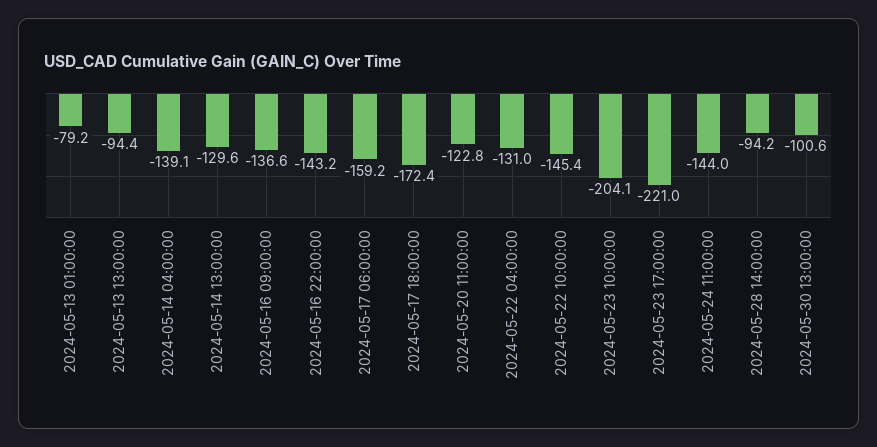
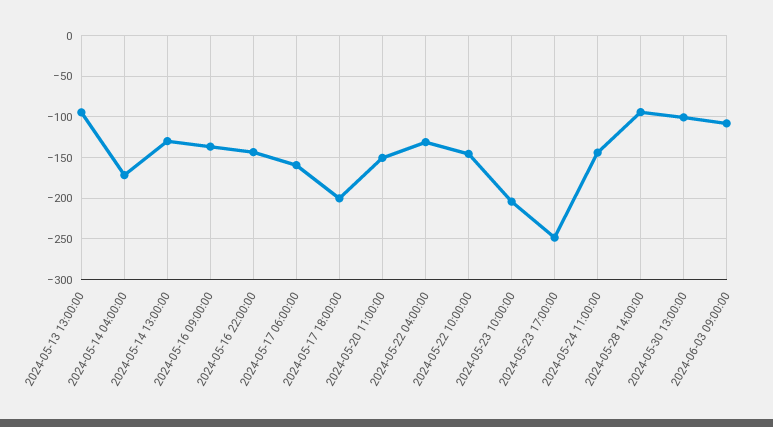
2024-05-13 01:00:00: -79.2 -> none
2024-05-14 04:00:00: -139.1 -> -170
2024-05-17 18:00:00: -172.4 -> -200
2024-05-20 11:00:00: -122.8 -> -150
2024-05-23 17:00:00: -221 -> -250
2024-06-03 09:00:00: none -> -110

